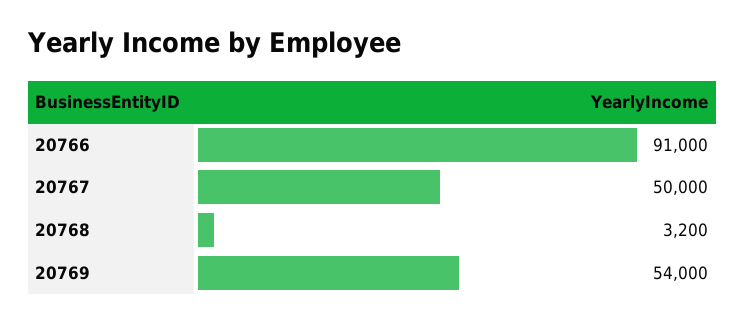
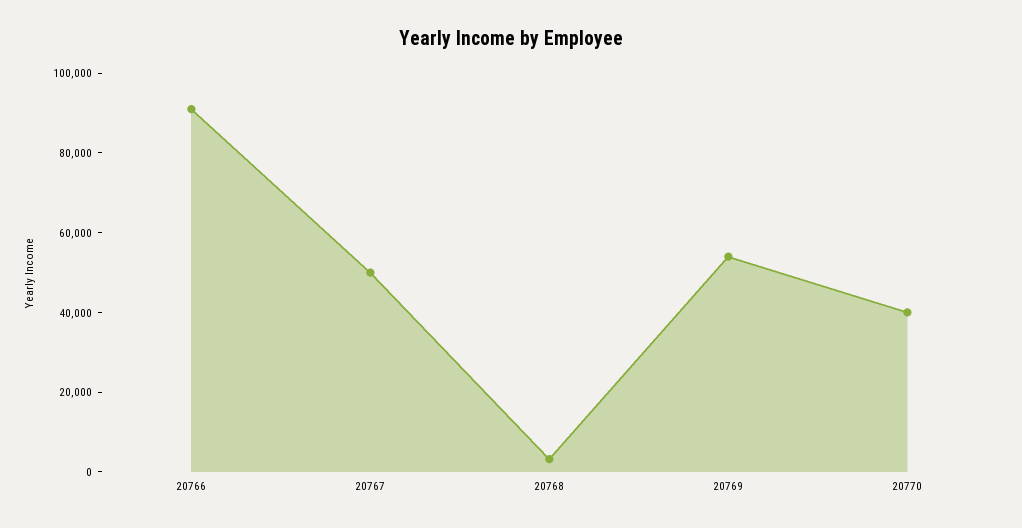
20770: none -> 40000

